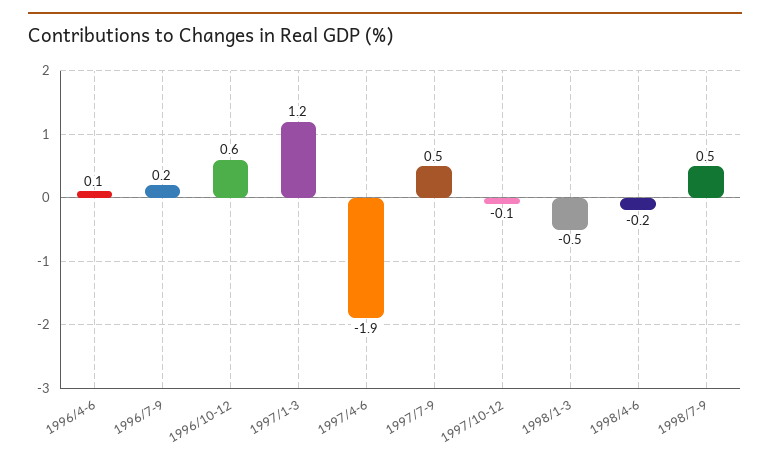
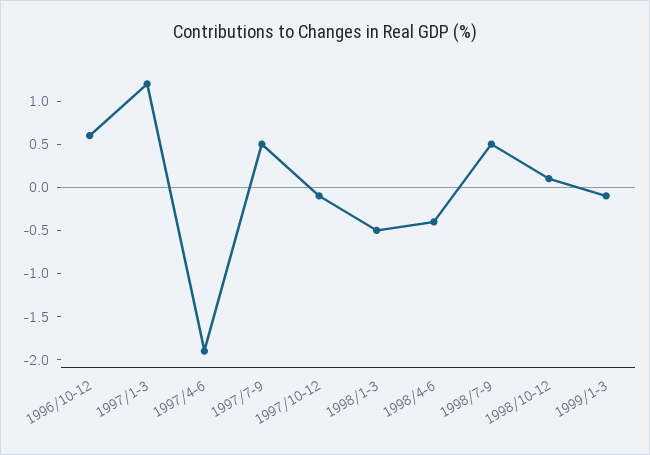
1996/4-6: 0.1 -> none
1996/7-9: 0.2 -> none
1998/4-6: -0.2 -> -0.4
1998/10-12: none -> 0.1
1999/1-3: none -> -0.1

